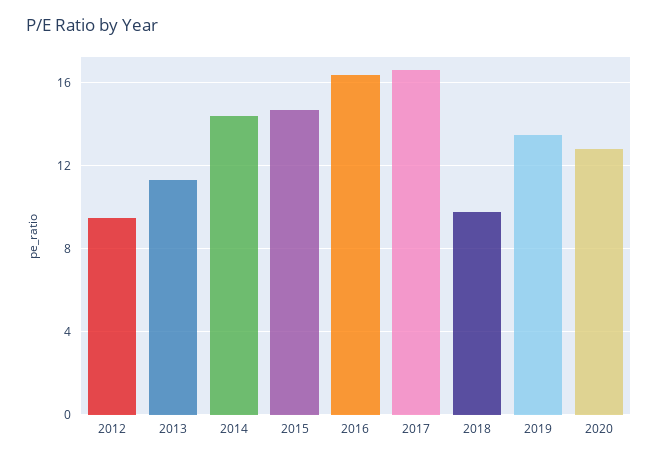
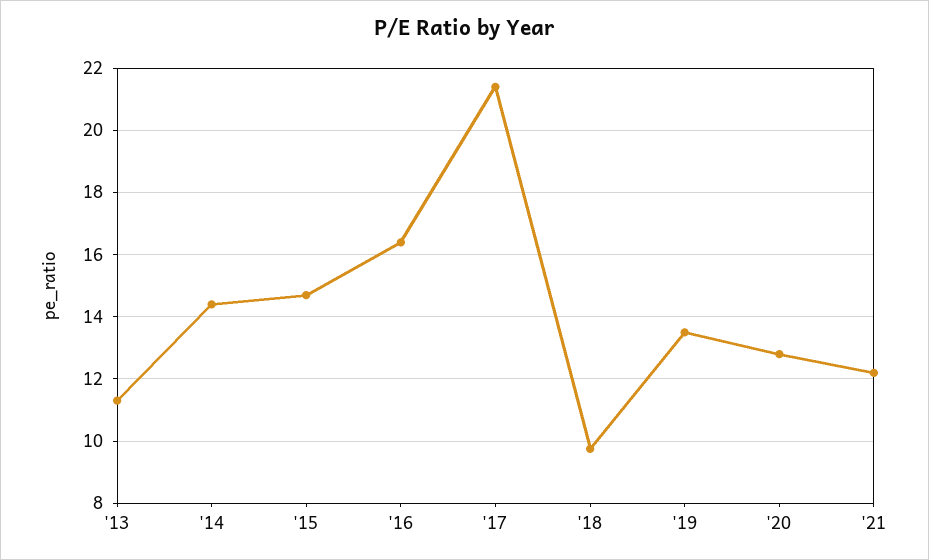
2012: 9.5 -> none
2017: 16.5 -> 21.4
'21: none -> 12.2

